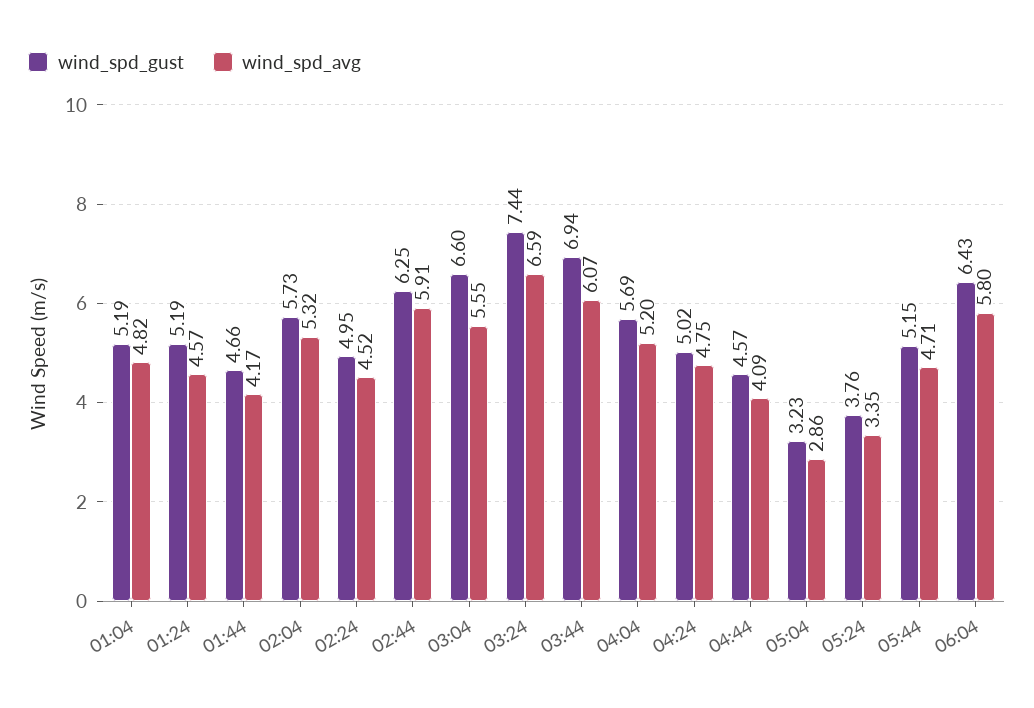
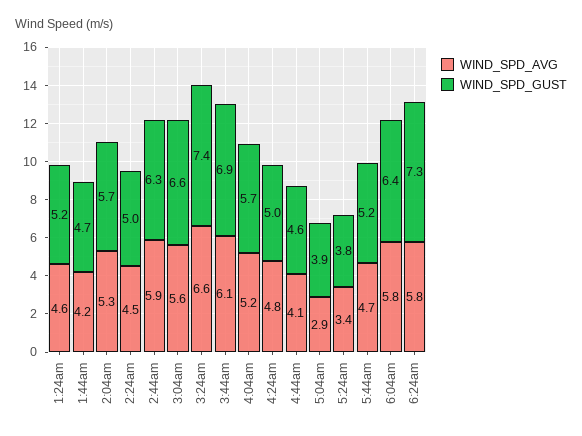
wind_spd_gust, 01:04: 5.19 -> none
wind_spd_avg, 01:04: 4.82 -> none
wind_spd_gust, 05:04: 3.23 -> 3.9
wind_spd_avg, 6:24am: none -> 5.8
wind_spd_gust, 6:24am: none -> 7.3

